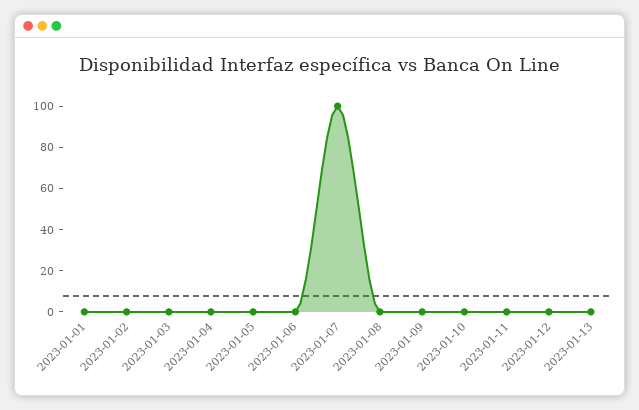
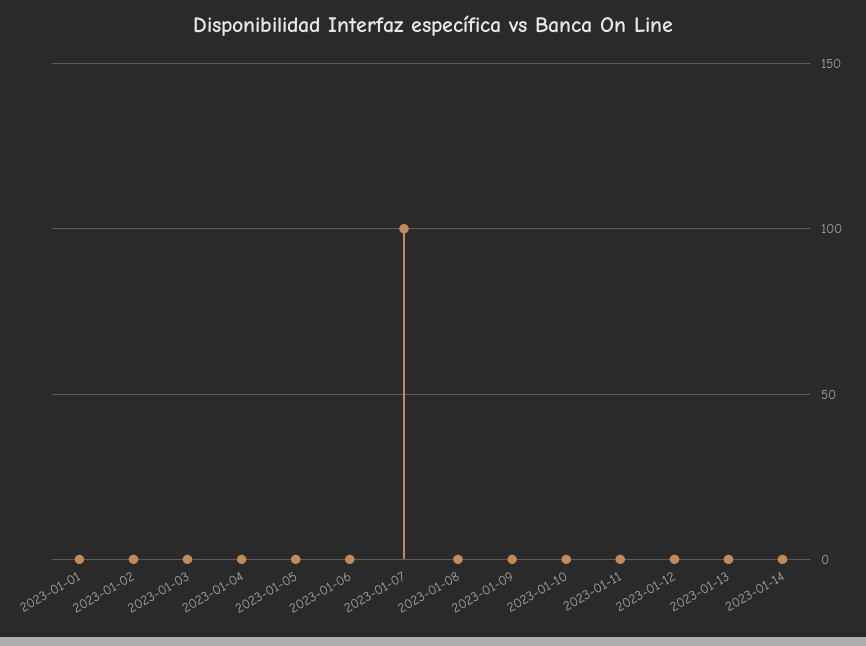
2023-01-14: none -> 0

